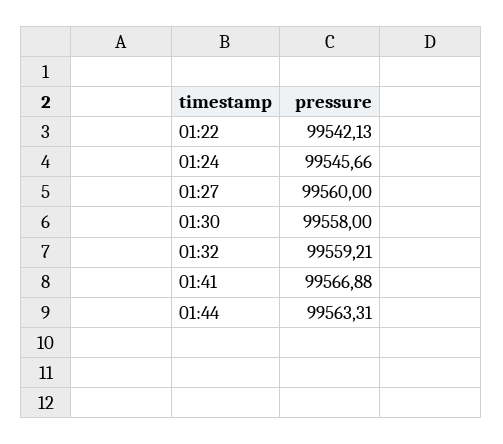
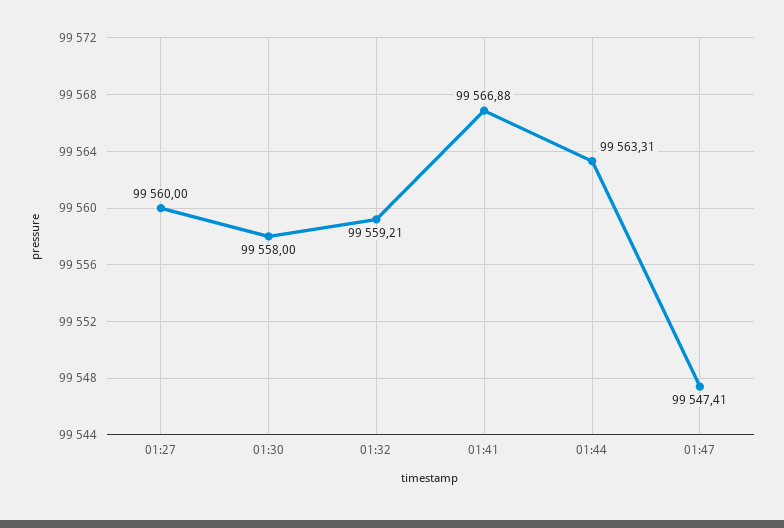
01:22: 99542.13 -> none
01:24: 99545.66 -> none
01:47: none -> 99547.41

